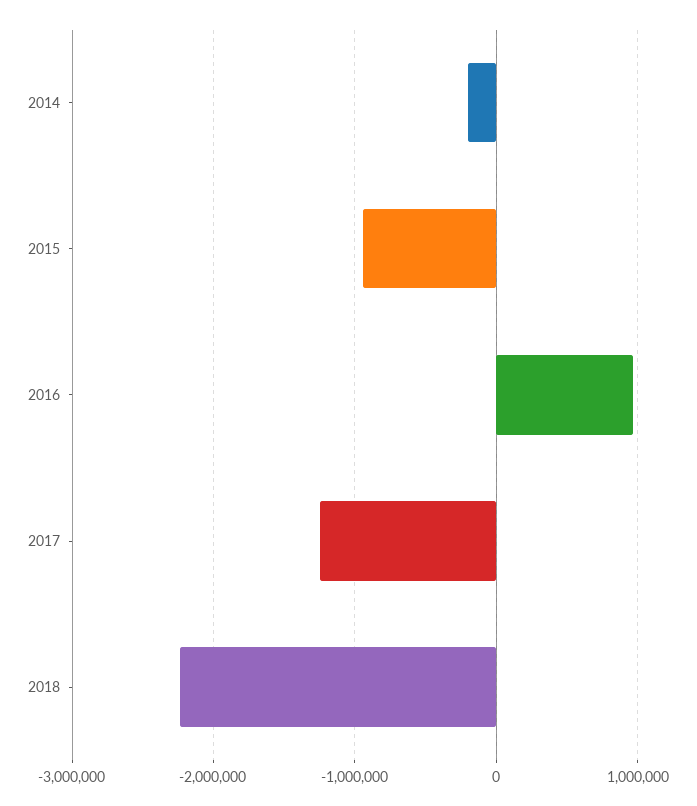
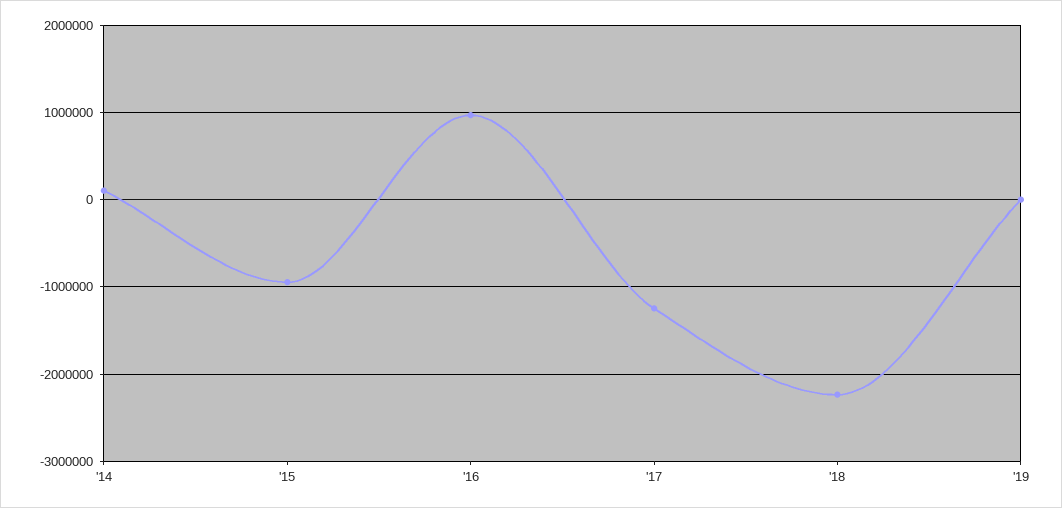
2014: -200000 -> 100000
'19: none -> 0

